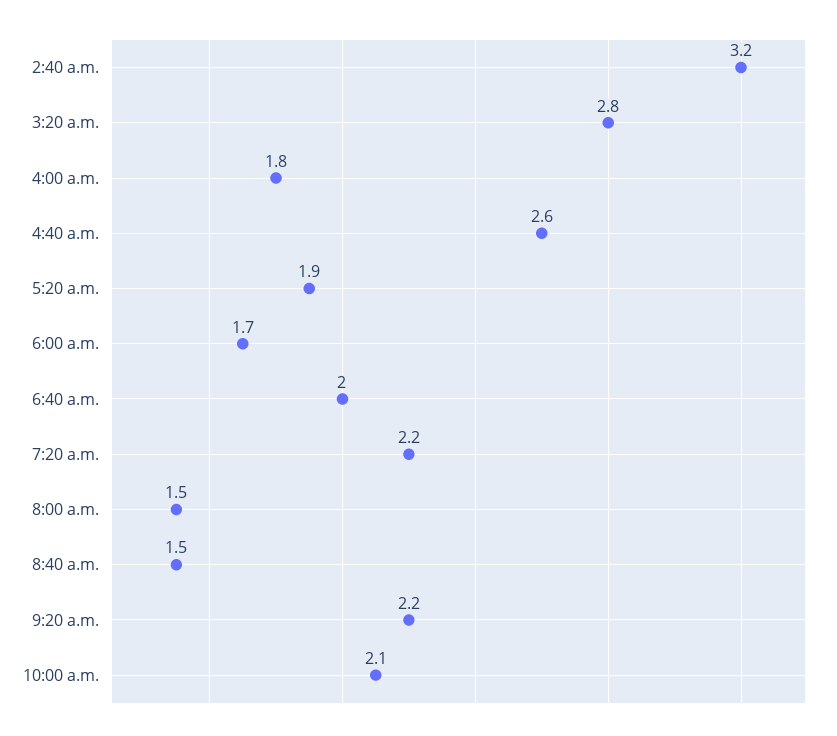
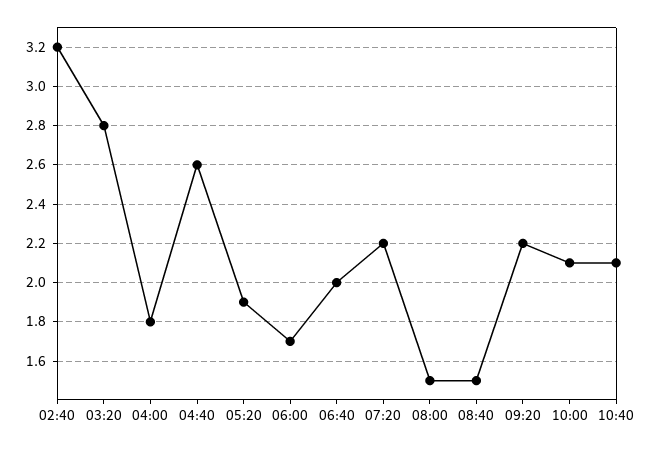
10:40: none -> 2.1

